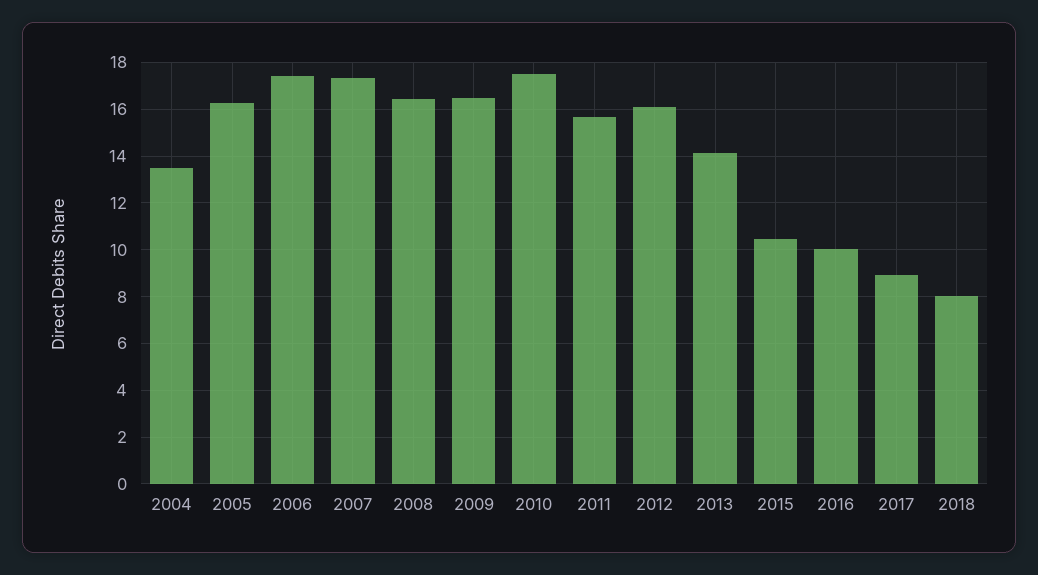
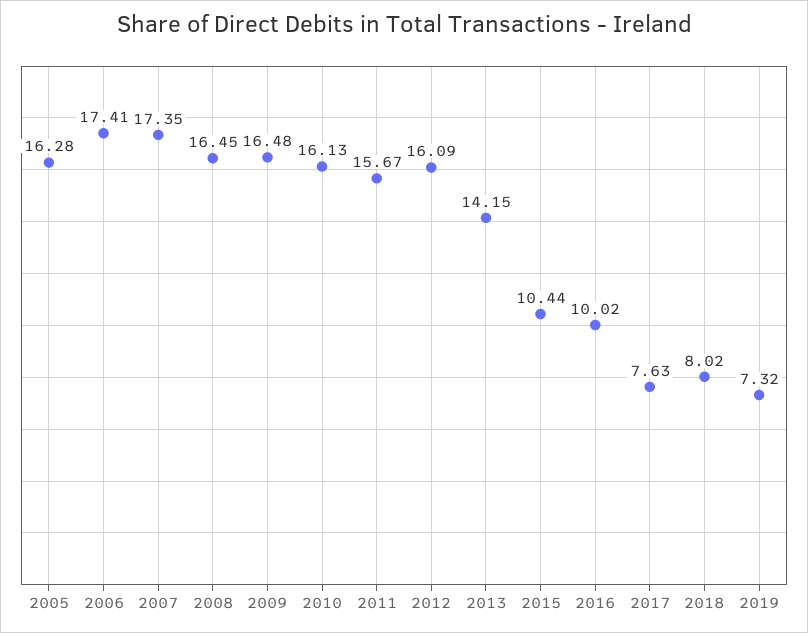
2004: 13.5 -> none
2010: 17.5 -> 16.13
2017: 9 -> 7.63
2019: none -> 7.32

